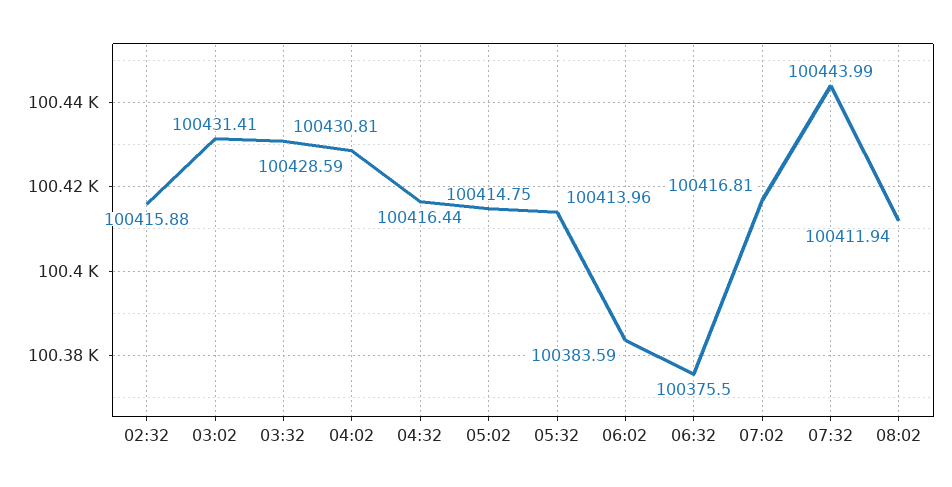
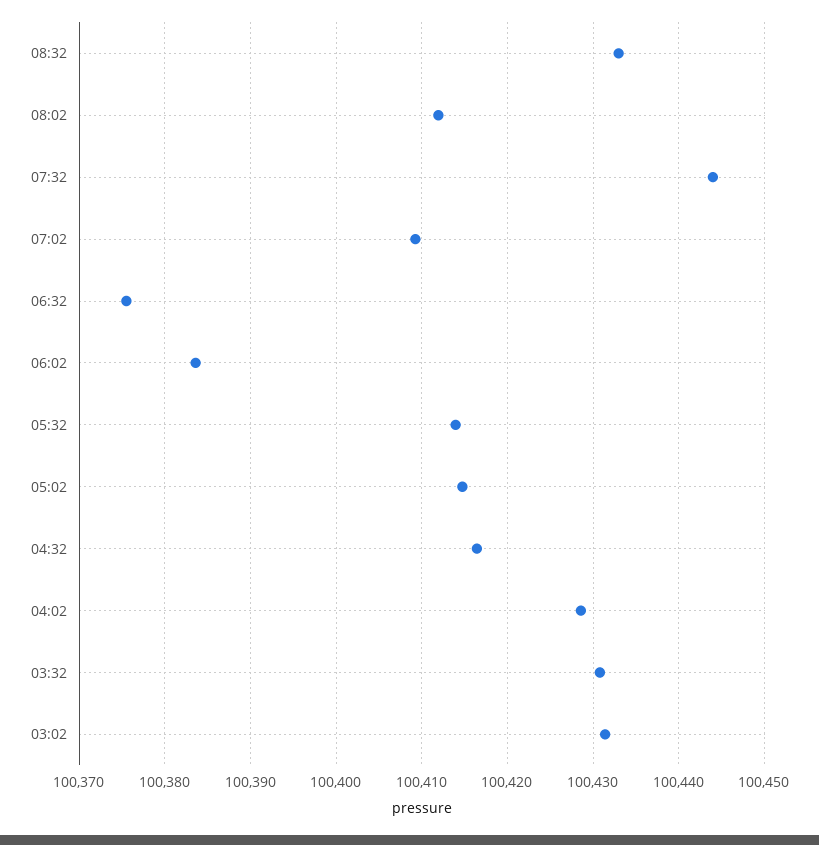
02:32: 100415.88 -> none
07:02: 100416.81 -> 100409
08:32: none -> 100433

